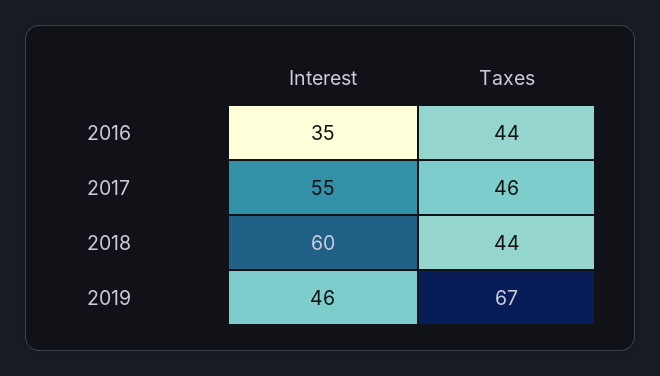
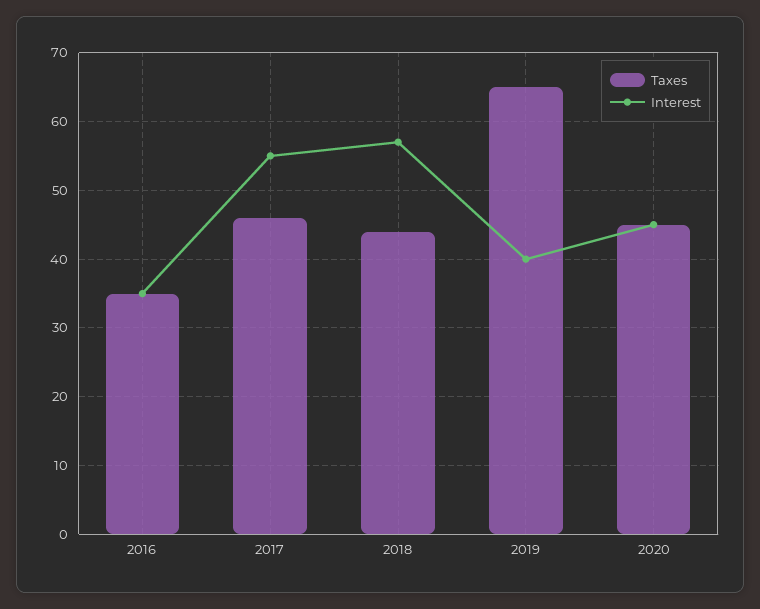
Taxes, 2016: 44 -> 35
Interest, 2018: 60 -> 57
Interest, 2019: 46 -> 40
Taxes, 2019: 67 -> 65
Taxes, 2020: none -> 45
Interest, 2020: none -> 45

